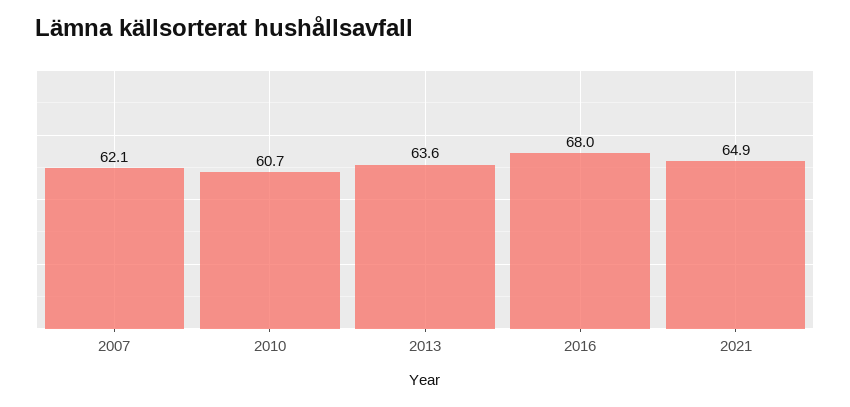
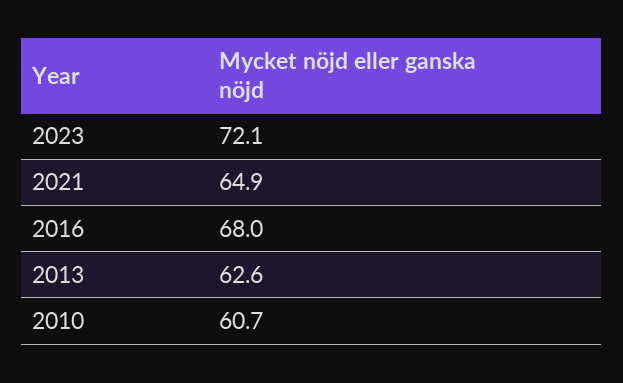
2007: 62.1 -> none
2013: 63.6 -> 62.6
2023: none -> 72.1

